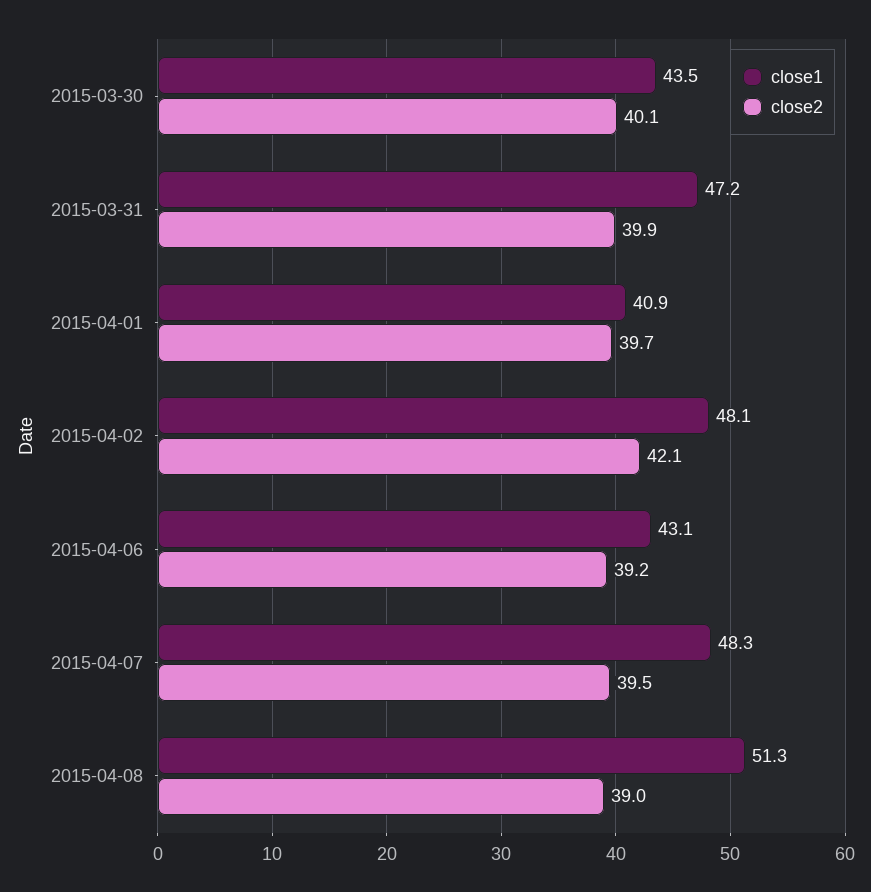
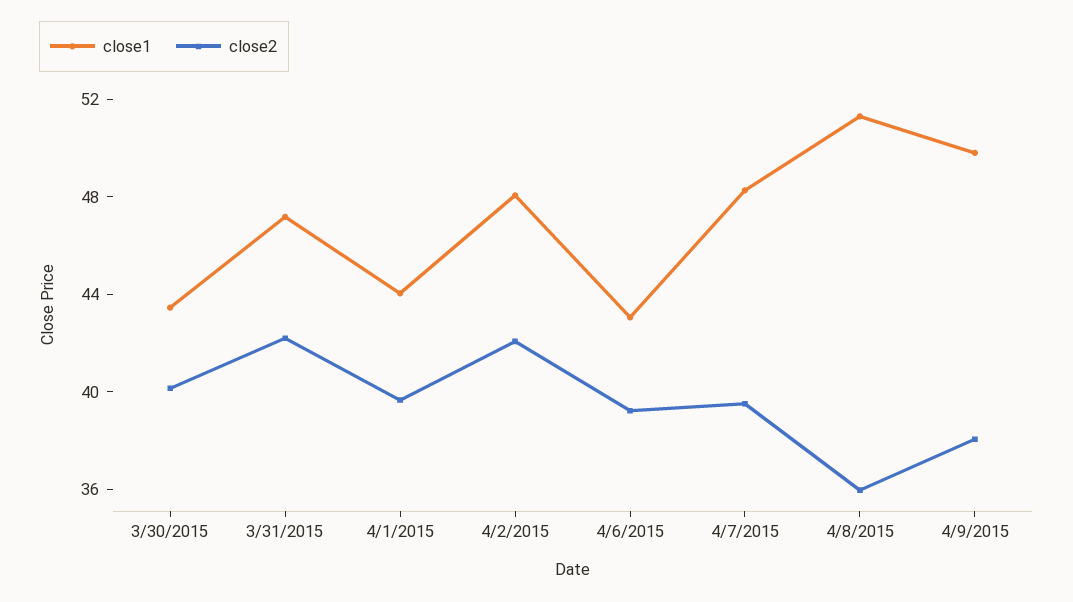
close2, 2015-03-31: 39.9 -> 42
close1, 2015-04-01: 40.9 -> 44
close2, 2015-04-08: 39 -> 36
close1, 4/9/2015: none -> 50
close2, 4/9/2015: none -> 38

